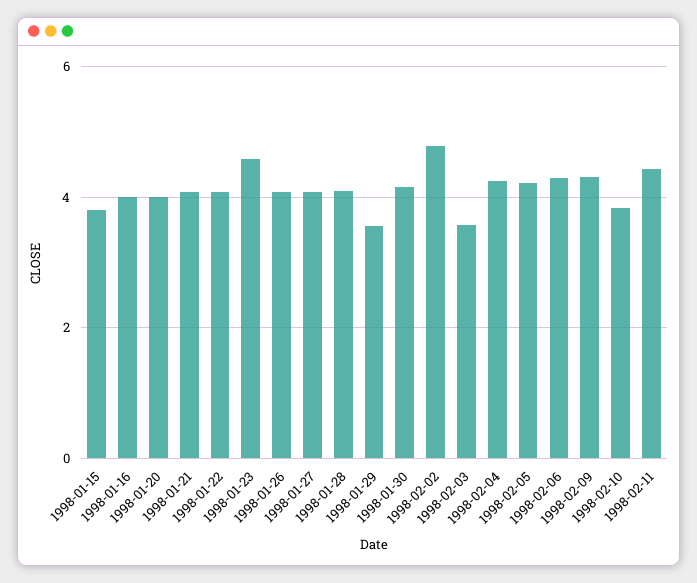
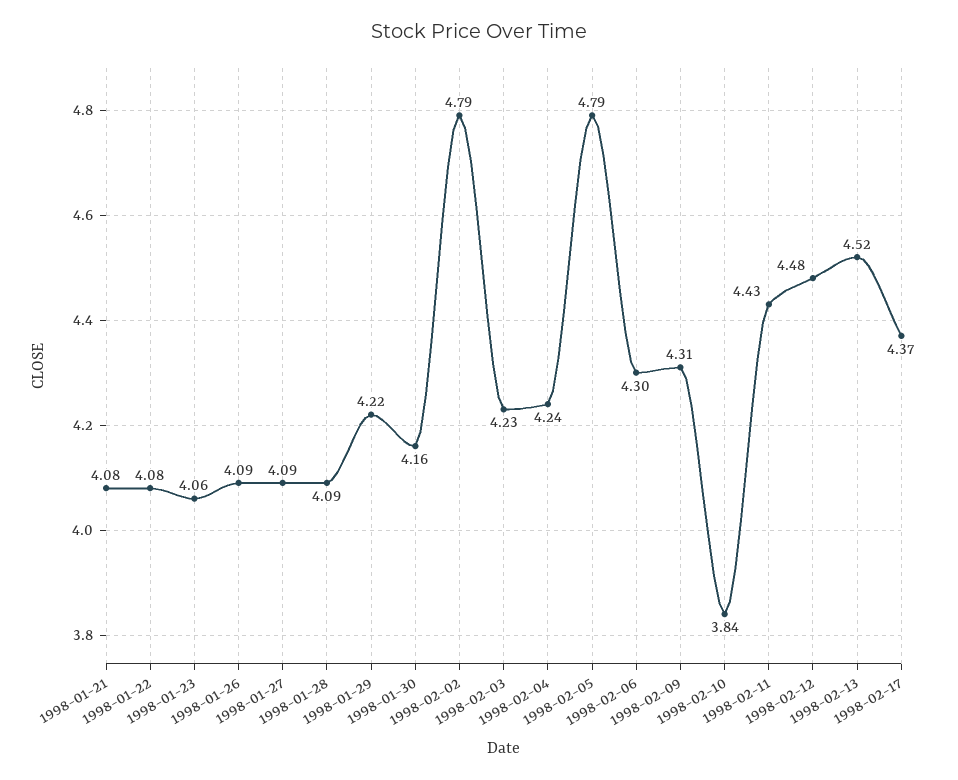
1998-01-15: 3.8 -> none
1998-01-16: 4 -> none
1998-01-20: 4 -> none
1998-01-23: 4.6 -> 4.06
1998-01-29: 3.6 -> 4.22
1998-02-03: 3.6 -> 4.23
1998-02-05: 4.2 -> 4.79
1998-02-12: none -> 4.48
1998-02-13: none -> 4.52
1998-02-17: none -> 4.37

